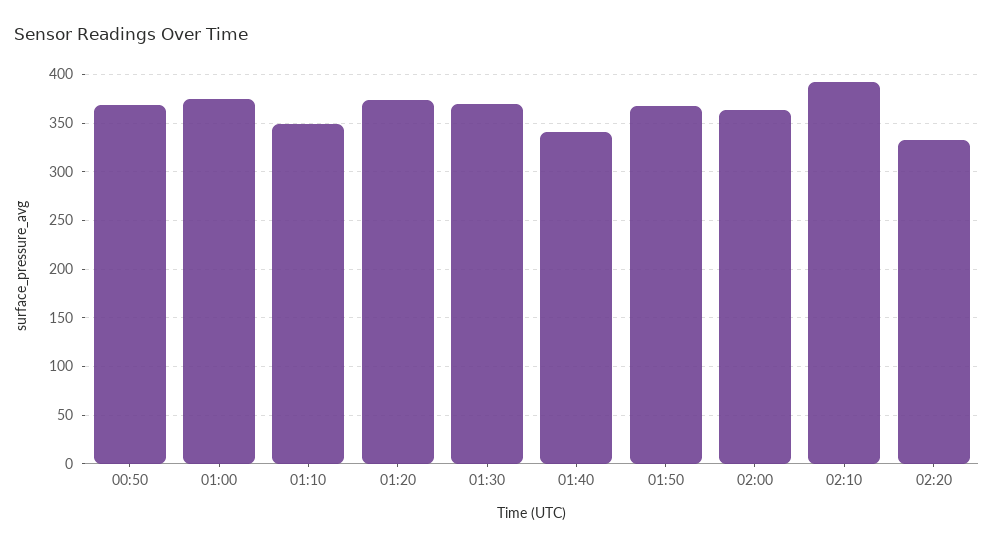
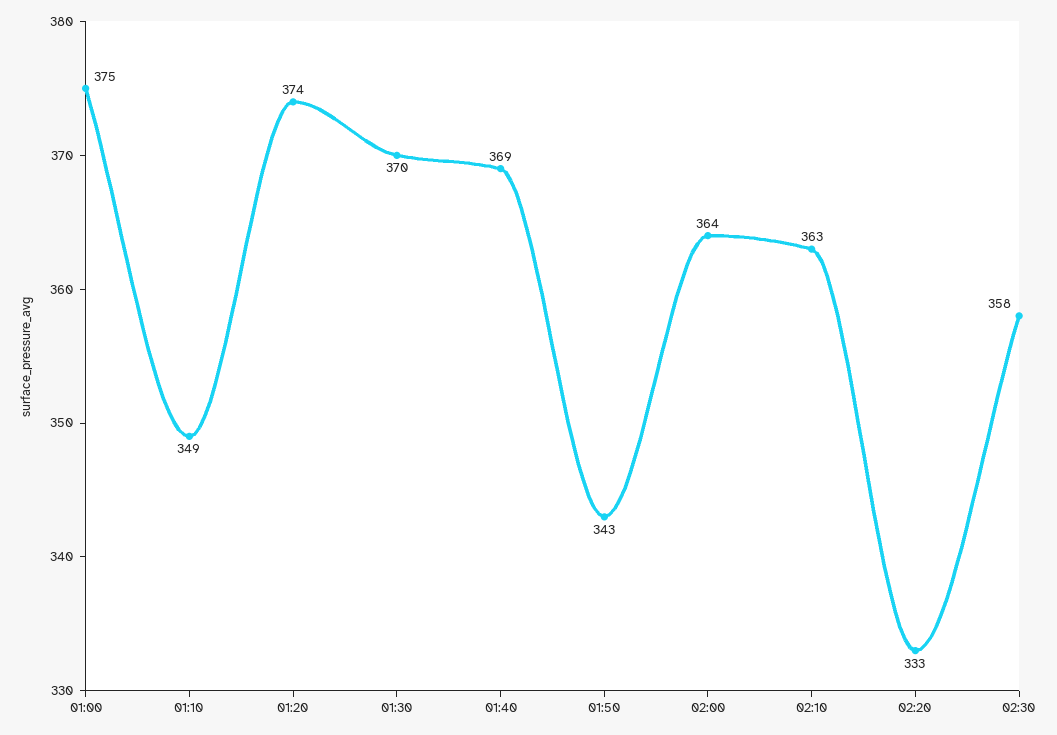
00:50: 370 -> none
01:40: 340 -> 369
01:50: 370 -> 343
02:10: 390 -> 363
02:30: none -> 358

